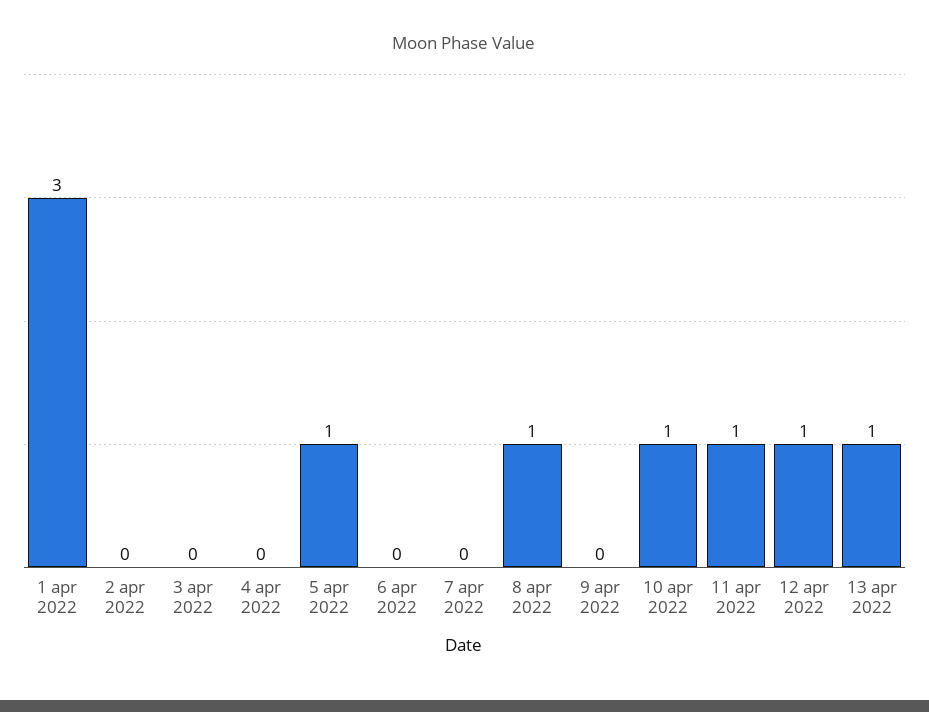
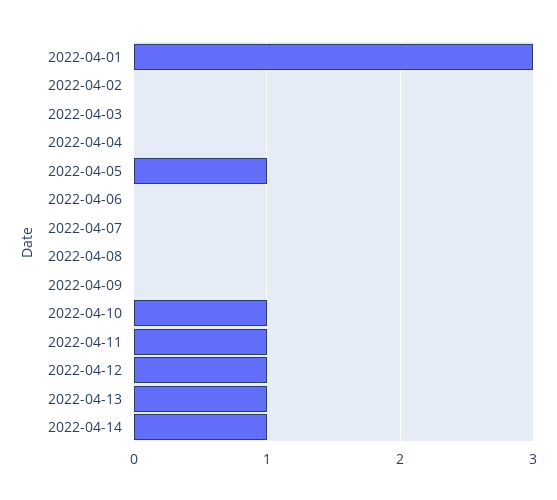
8 apr 2022: 1 -> 0
2022-04-14: none -> 1

